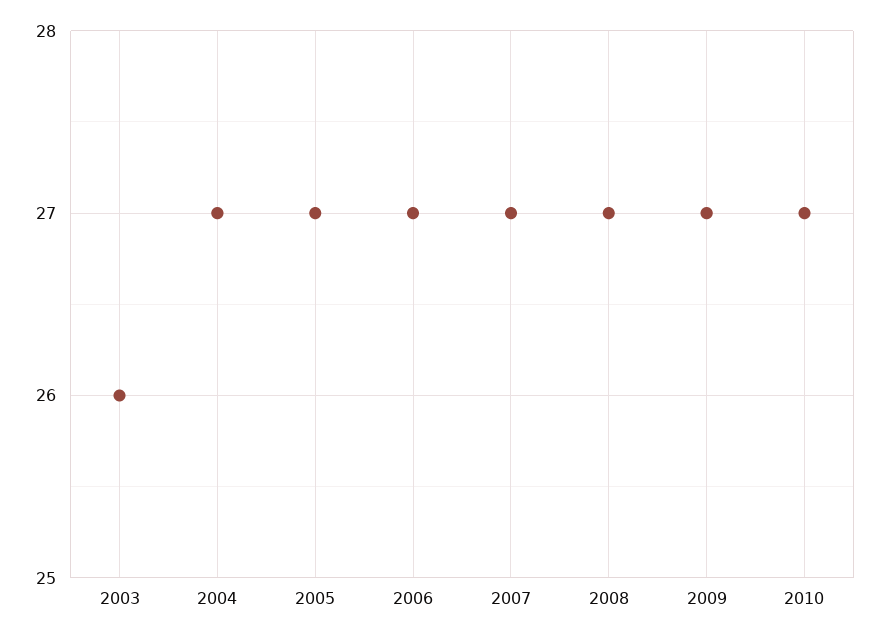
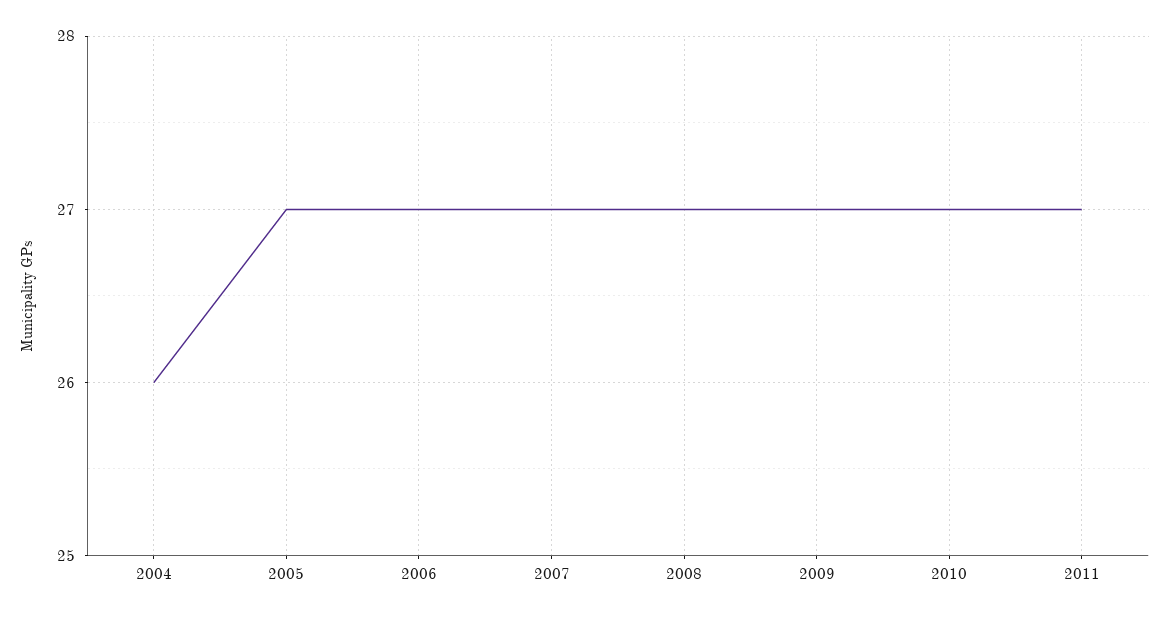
2003: 26 -> none
2004: 27 -> 26
2011: none -> 27

